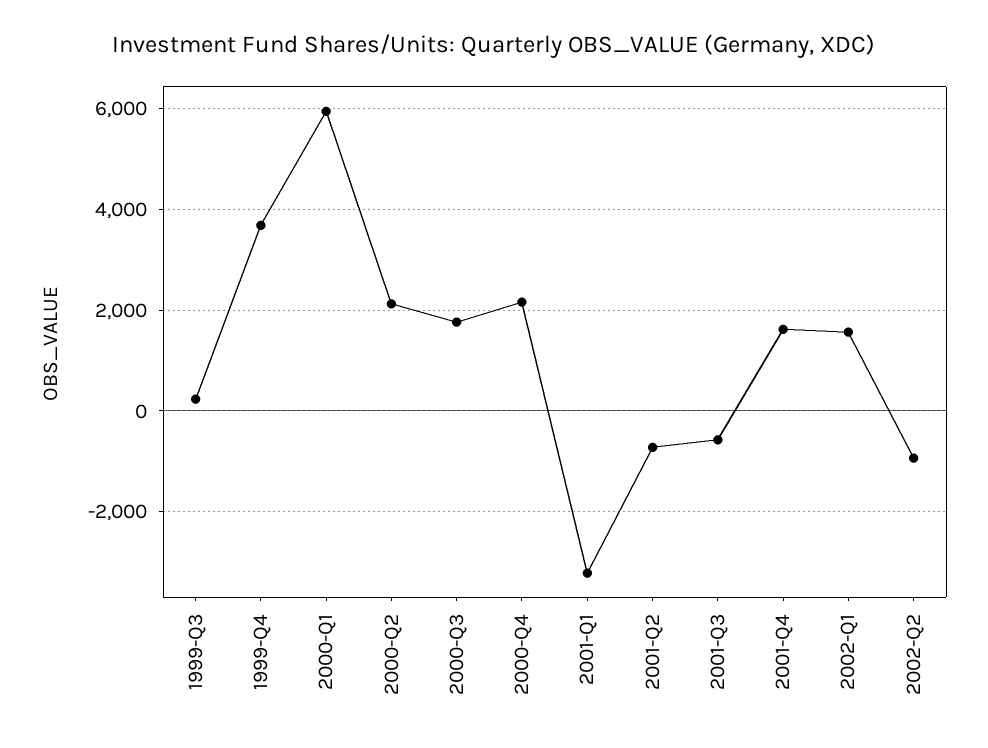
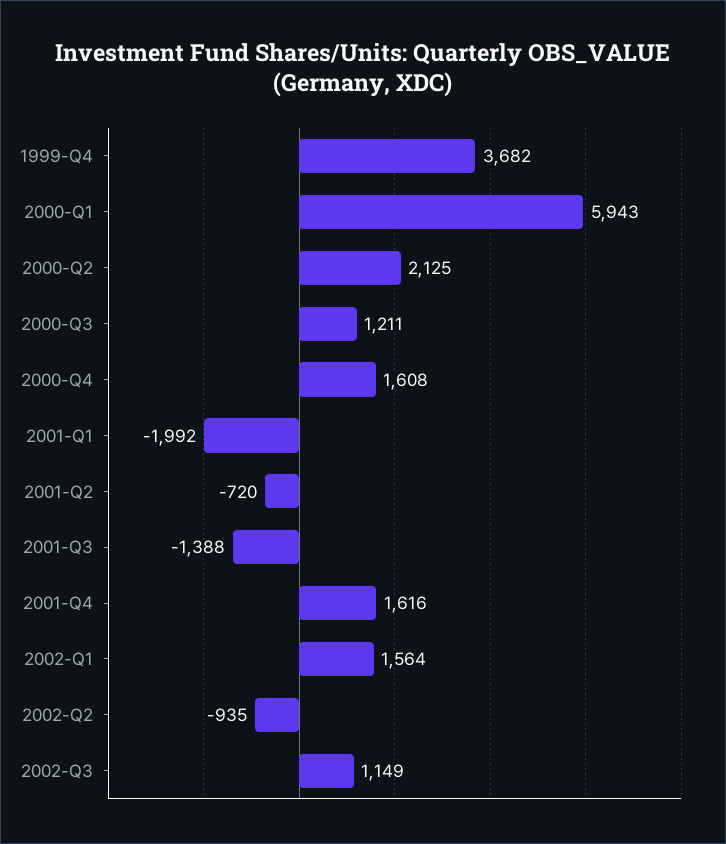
1999-Q3: 200 -> none
2000-Q3: 1800 -> 1211
2000-Q4: 2200 -> 1608
2001-Q1: -3200 -> -1992
2001-Q3: -600 -> -1388
2002-Q3: none -> 1149

